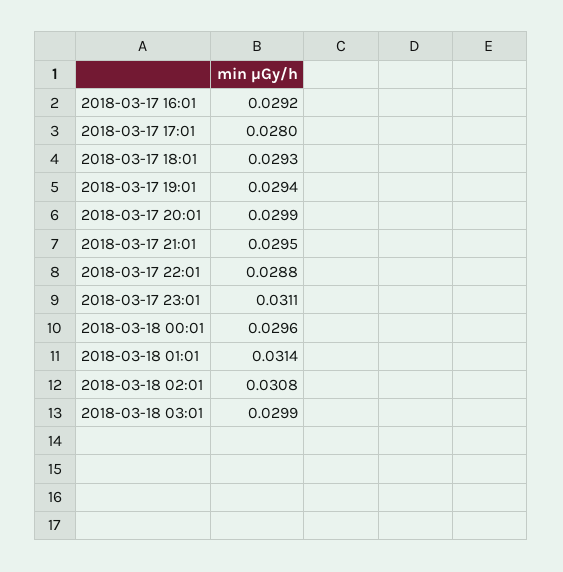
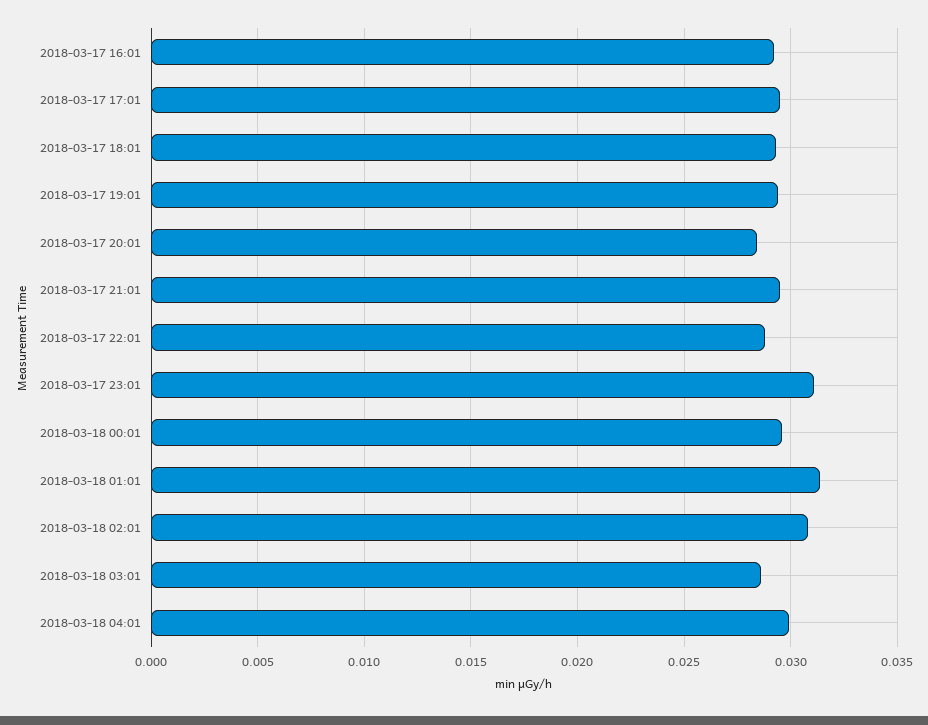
2018-03-17 17:01: 0.028 -> 0.0295
2018-03-17 20:01: 0.0299 -> 0.0285
2018-03-18 03:01: 0.0299 -> 0.0285
2018-03-18 04:01: none -> 0.03

